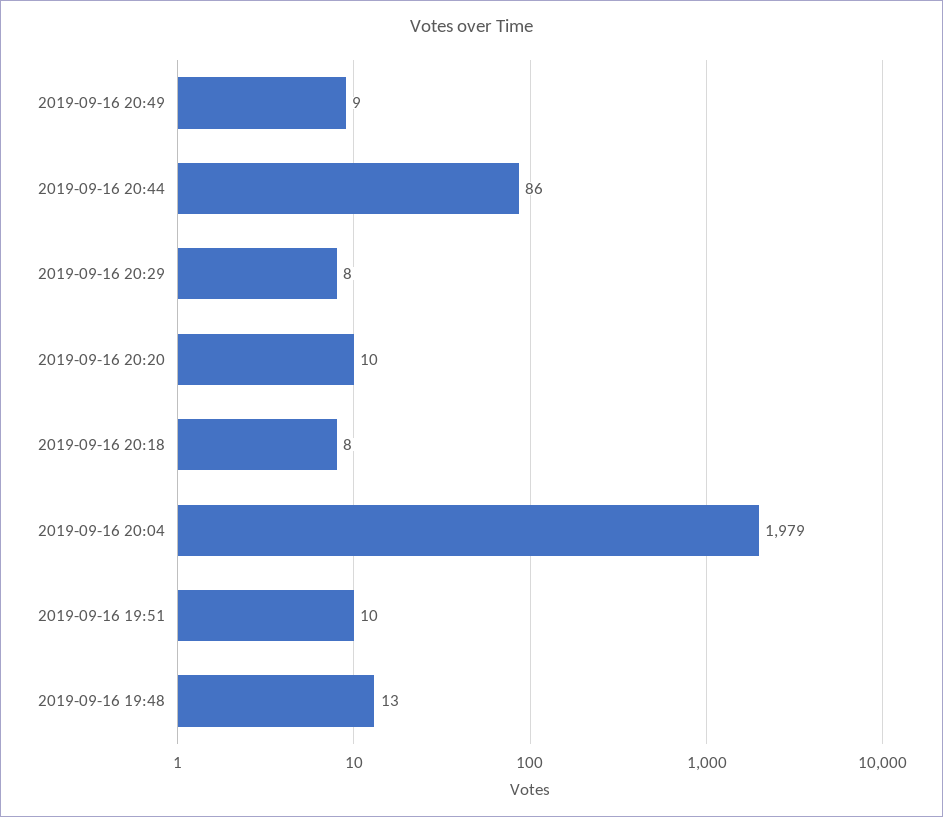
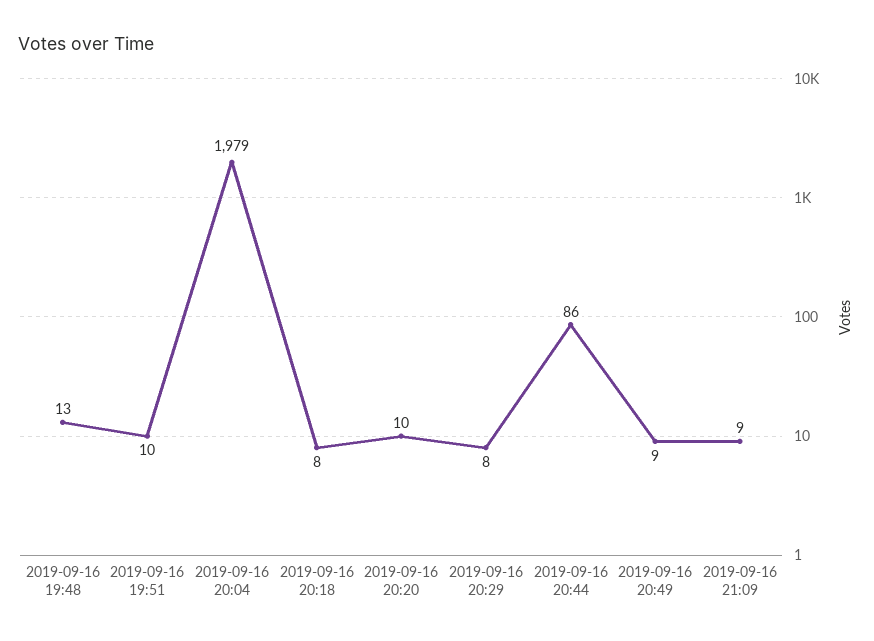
2019-09-16 21:09: none -> 9

